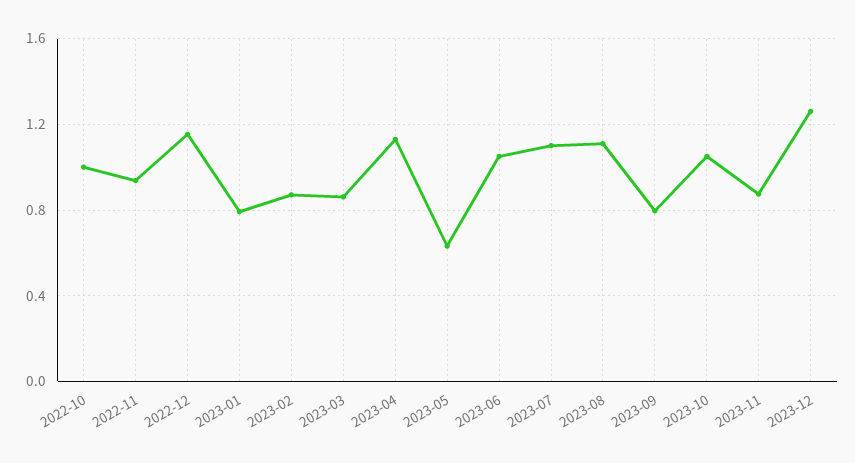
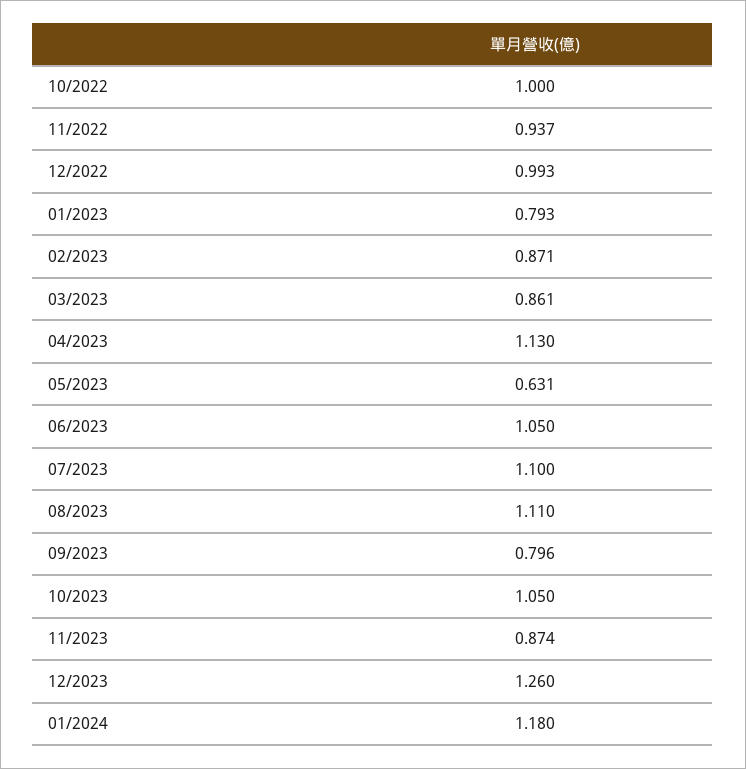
2022-12: 1.15 -> 0.993
01/2024: none -> 1.18

